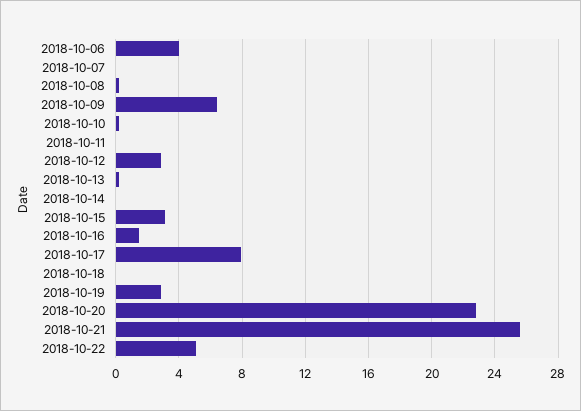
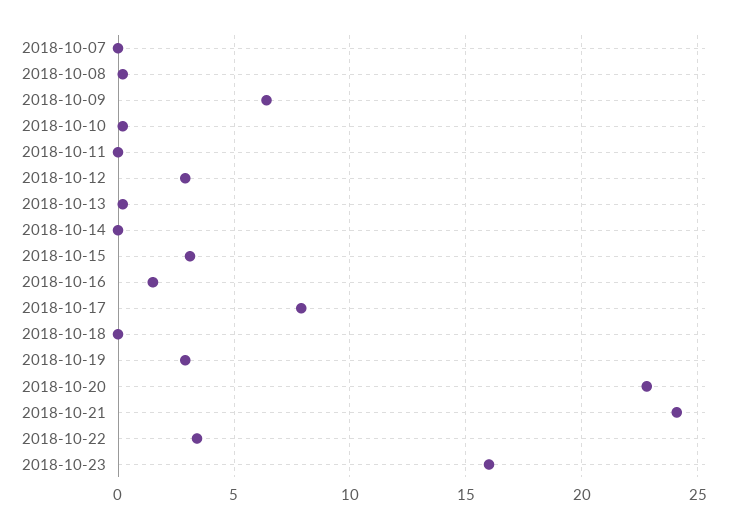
2018-10-06: 4 -> none
2018-10-21: 25.5 -> 24
2018-10-22: 5 -> 3.5
2018-10-23: none -> 16

